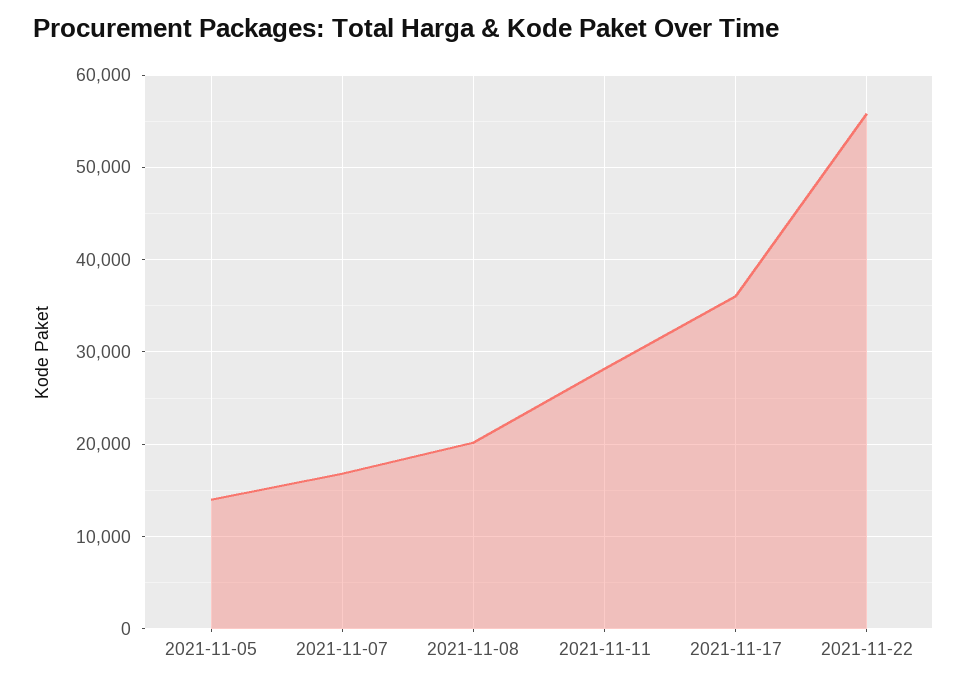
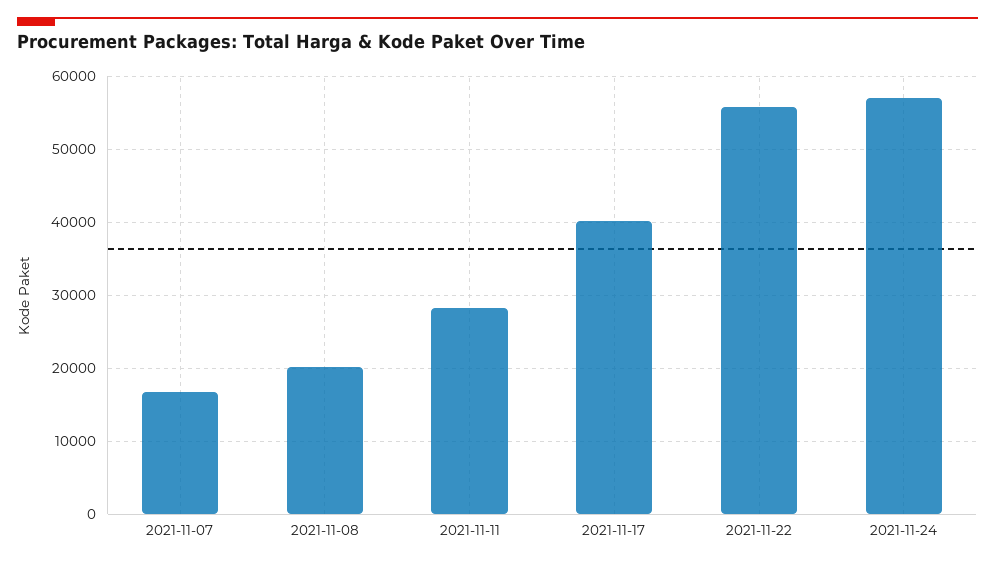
2021-11-05: 14000 -> none
2021-11-17: 36000 -> 40000
2021-11-24: none -> 57000

